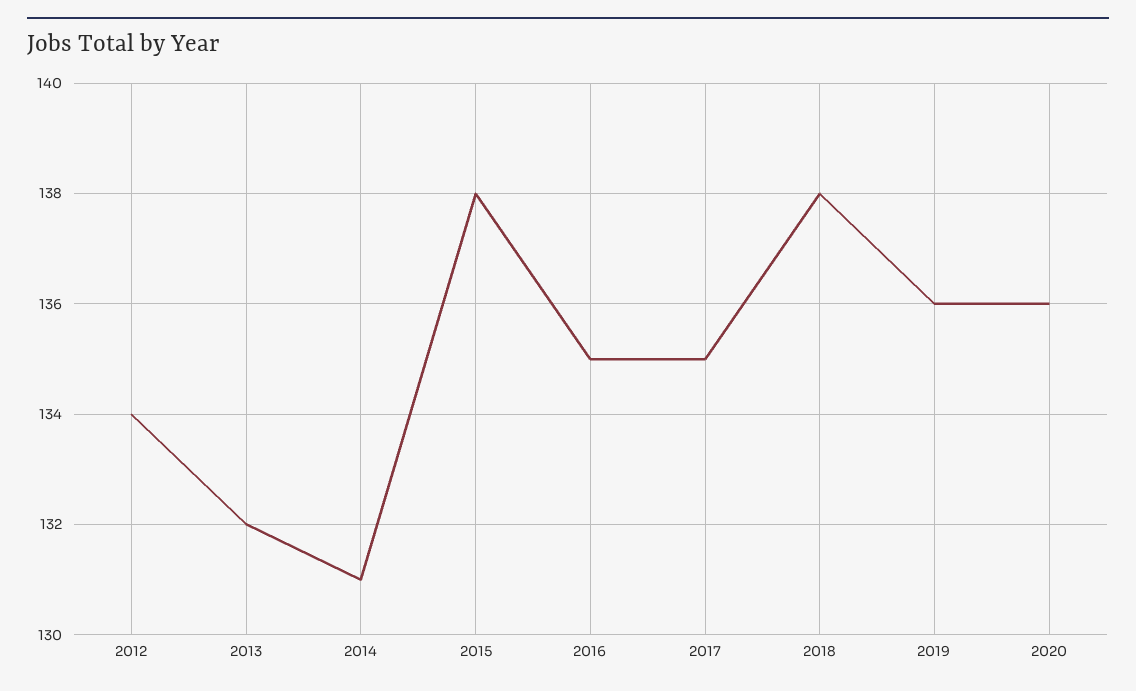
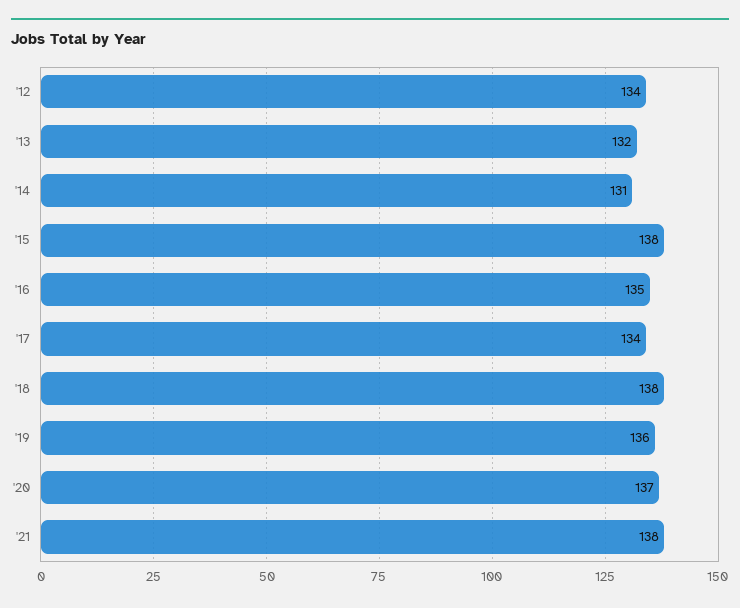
2017: 135 -> 134
2020: 136 -> 137
'21: none -> 138

